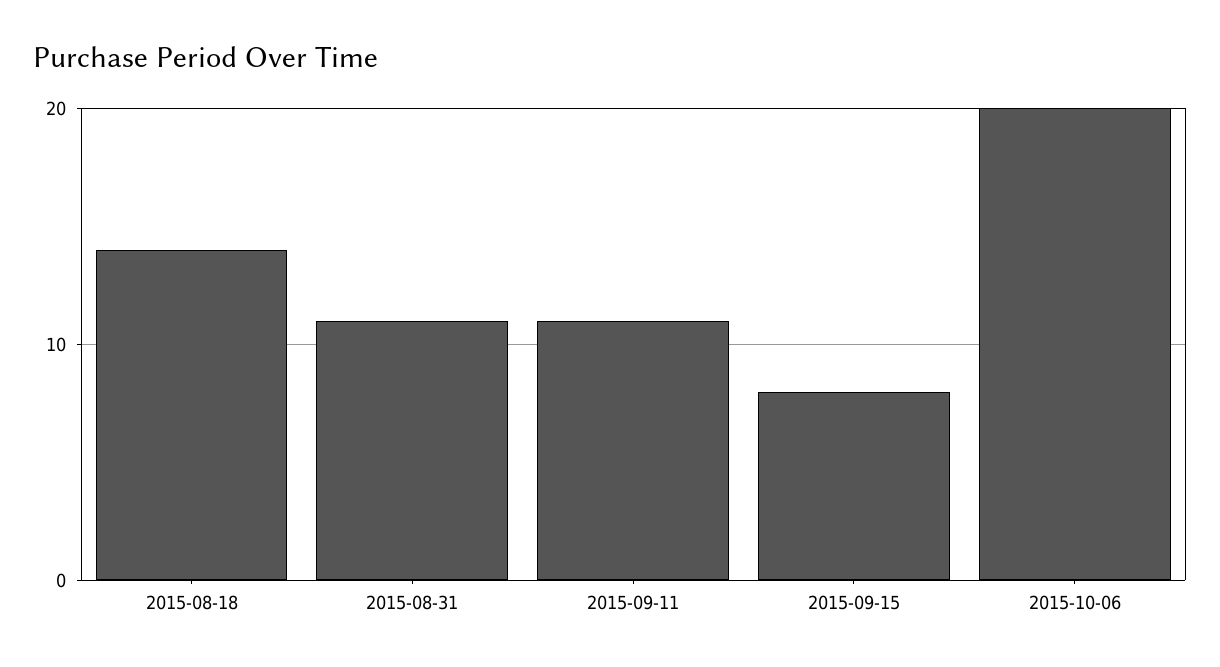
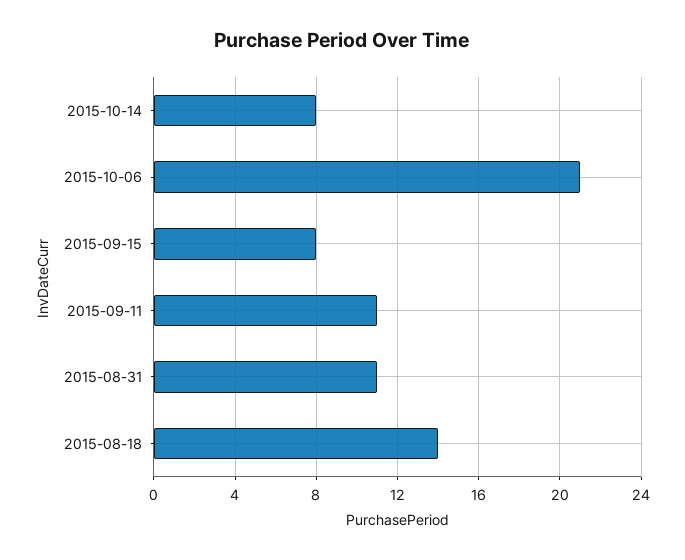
2015-10-06: 20 -> 21
2015-10-14: none -> 8

